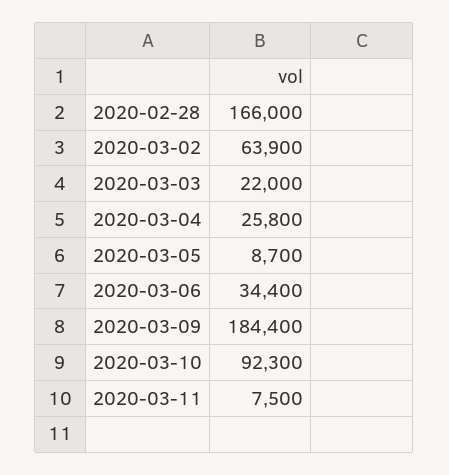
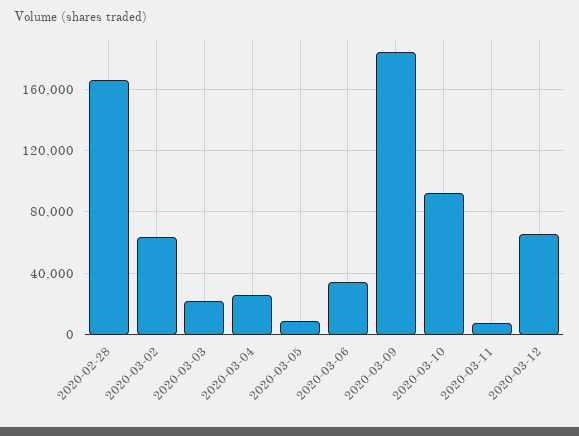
2020-03-12: none -> 65000

